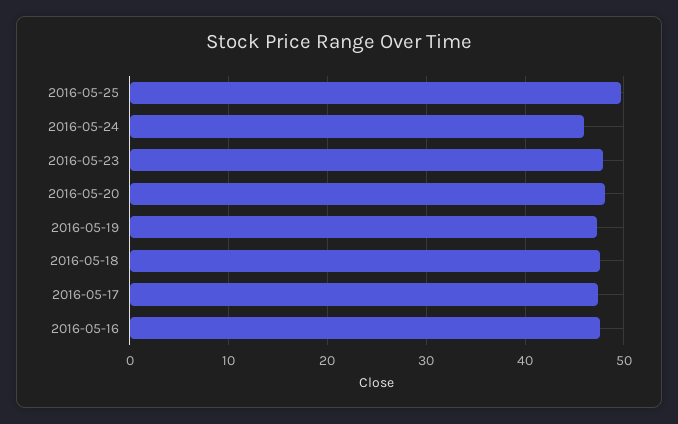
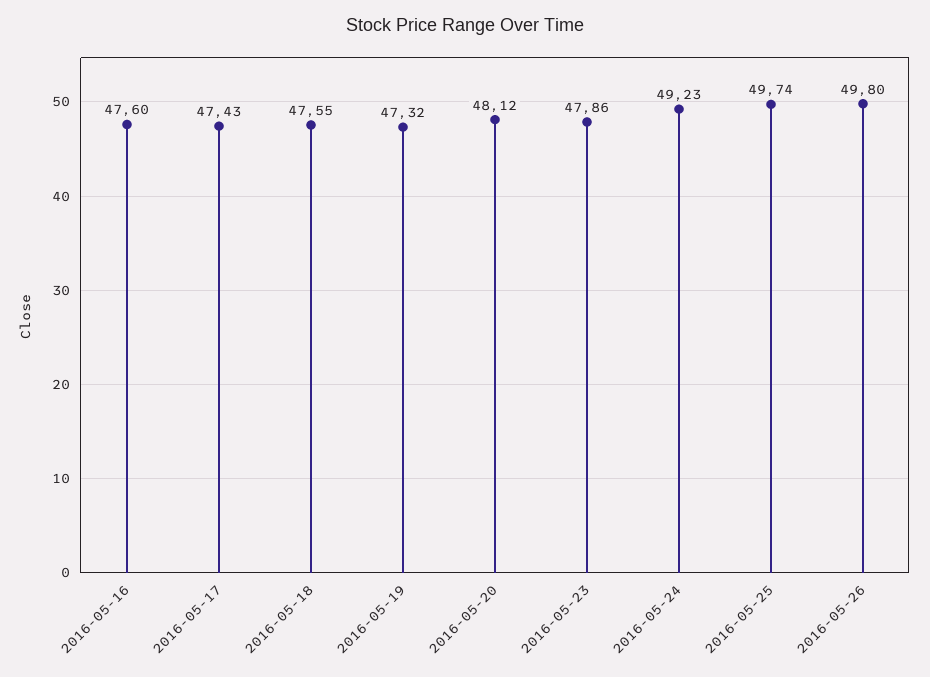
2016-05-24: 46 -> 49.23
2016-05-26: none -> 49.8

